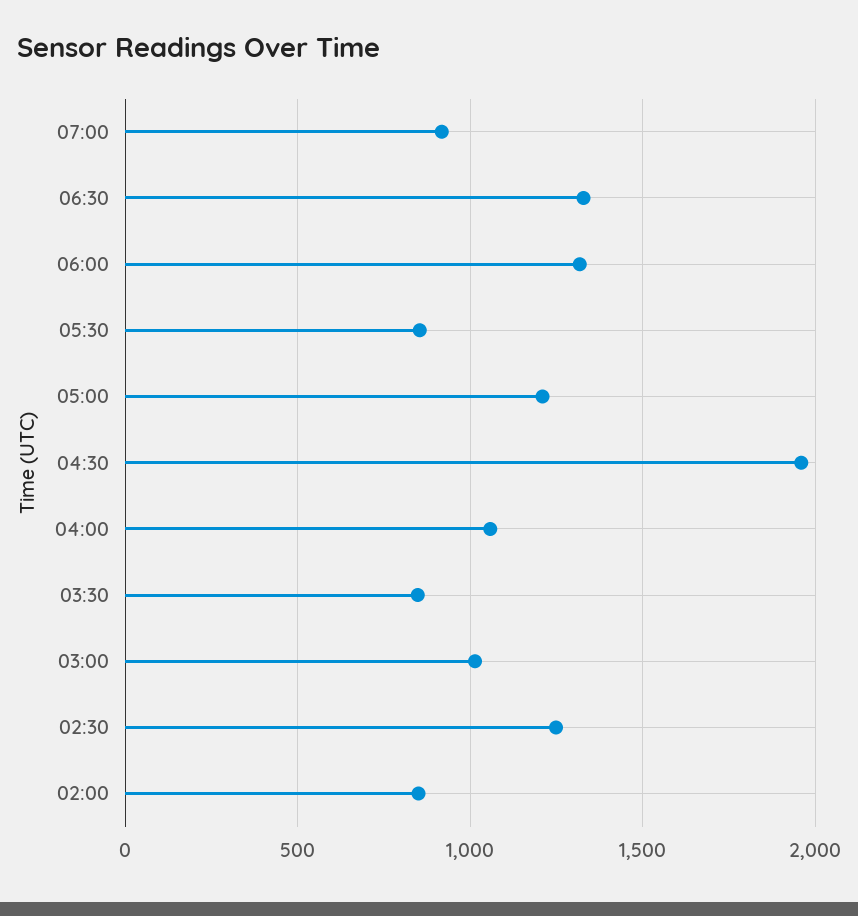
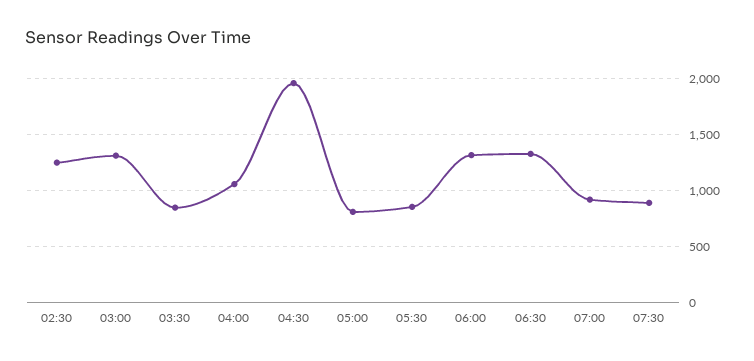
05:00: 1200 -> 800
03:00: 1000 -> 1300
02:00: 850 -> none
07:30: none -> 900

